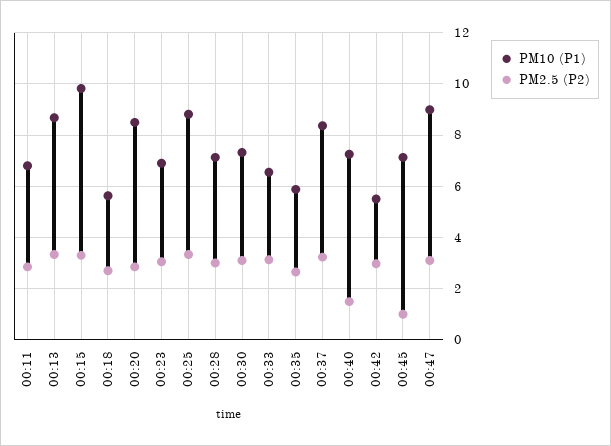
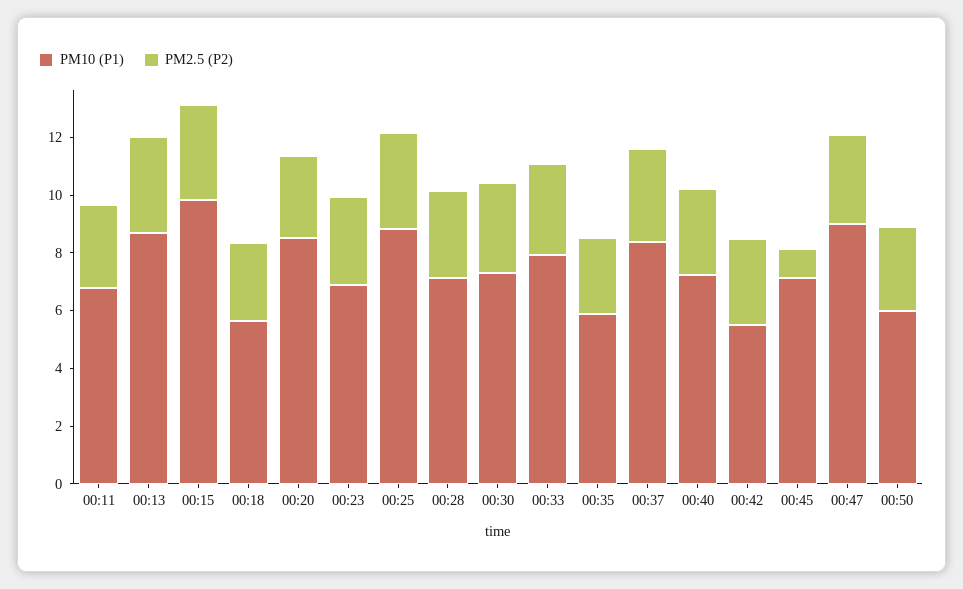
PM10 (P1), 00:33: 6.5 -> 8
PM2.5 (P2), 00:40: 1.5 -> 3
PM10 (P1), 00:50: none -> 6
PM2.5 (P2), 00:50: none -> 3

